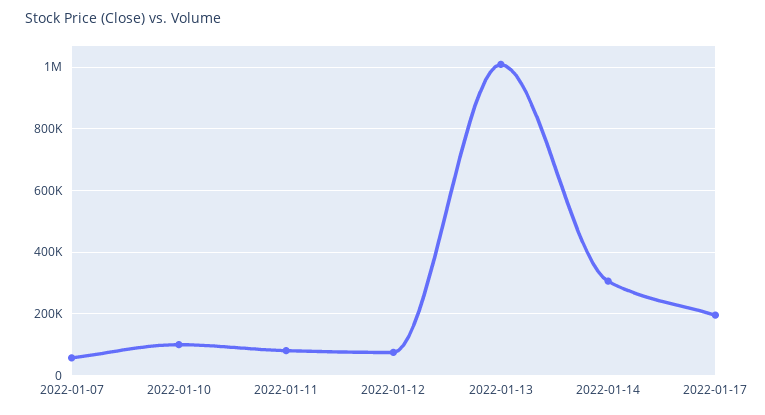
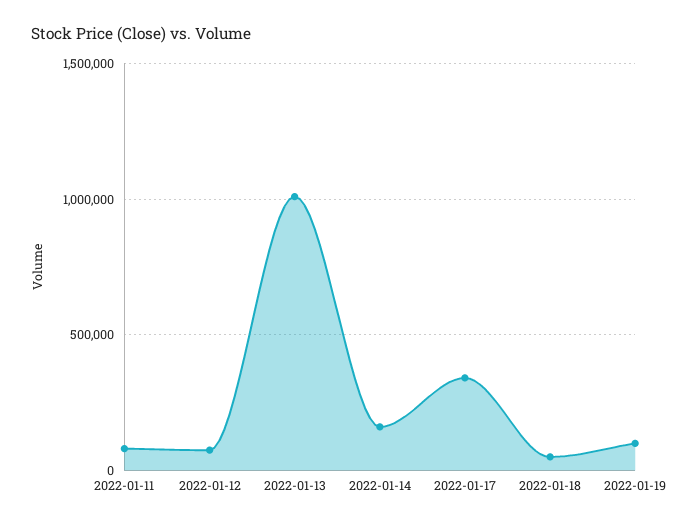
2022-01-07: 60000 -> none
2022-01-10: 100000 -> none
2022-01-14: 300000 -> 150000
2022-01-17: 200000 -> 350000
2022-01-18: none -> 50000
2022-01-19: none -> 100000

